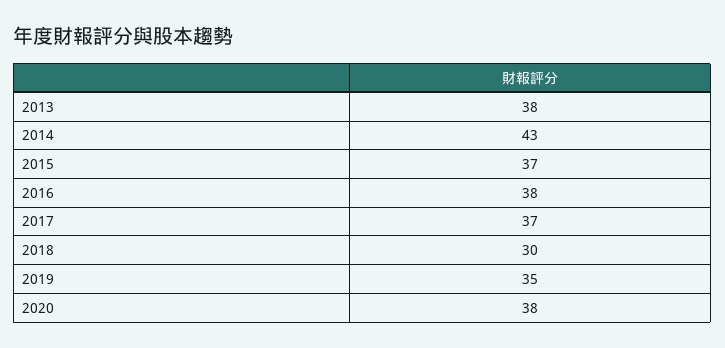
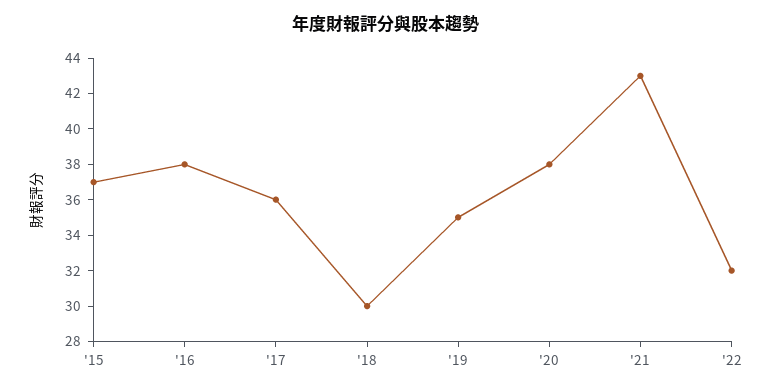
2013: 38 -> none
2014: 43 -> none
2017: 37 -> 36
'21: none -> 43
'22: none -> 32

